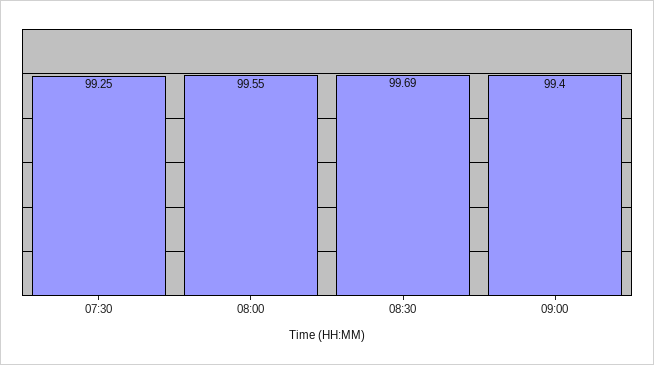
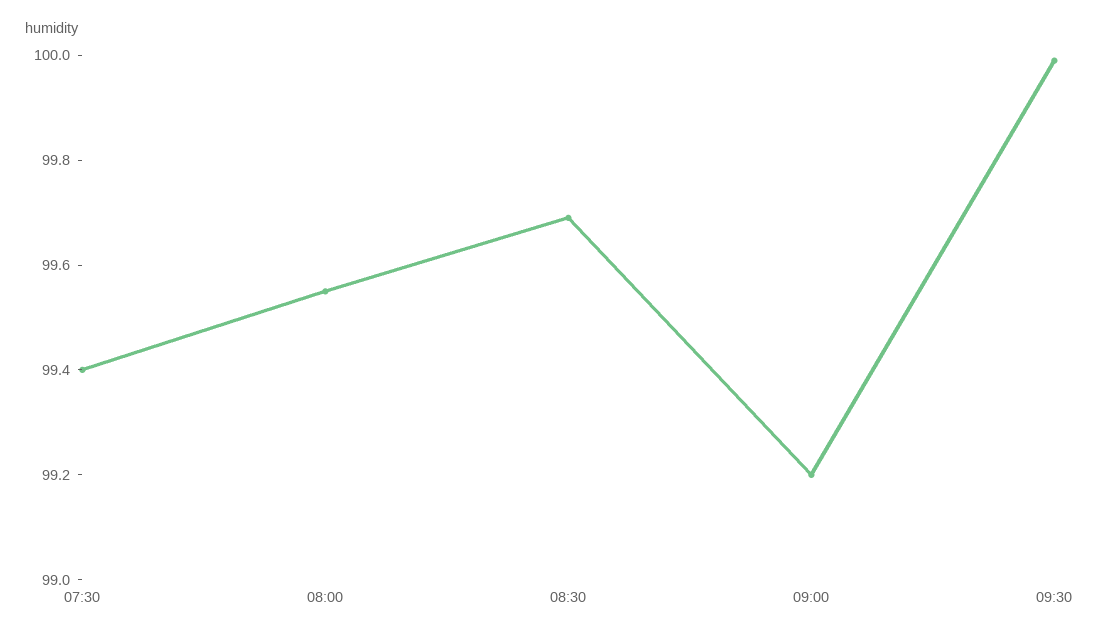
07:30: 99.25 -> 99.4
09:00: 99.4 -> 99.2
09:30: none -> 100

